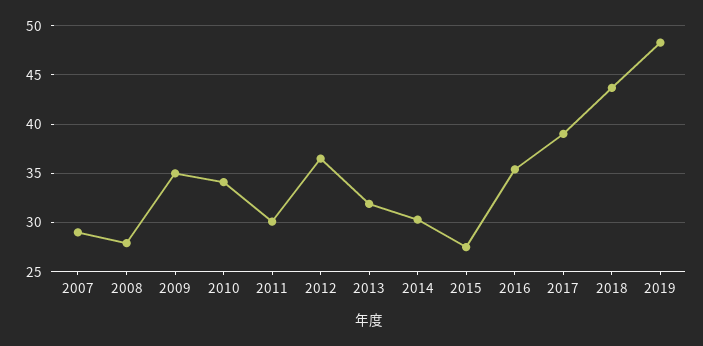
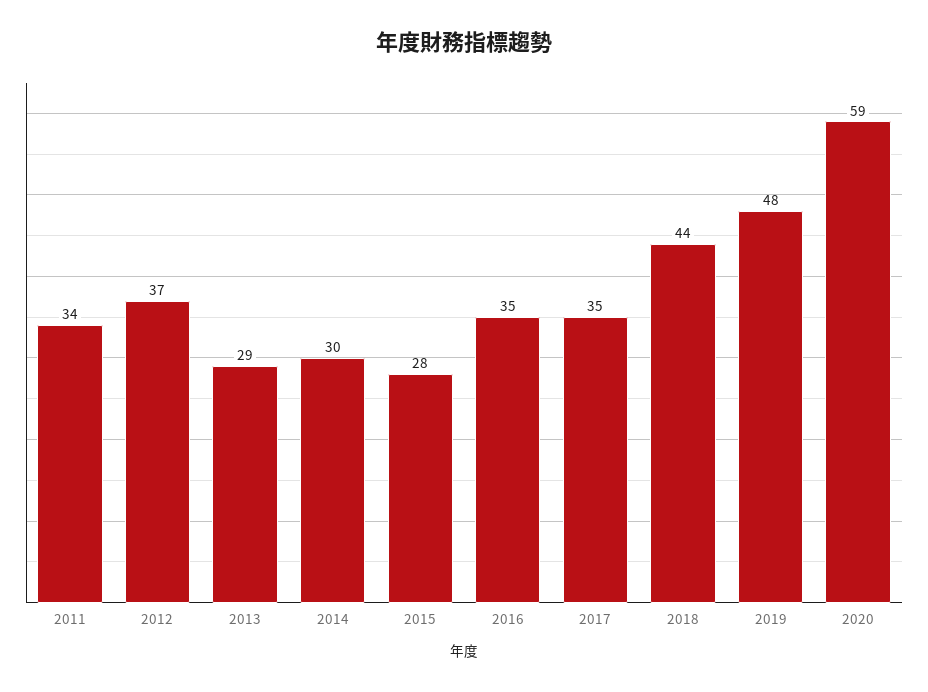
2007: 29 -> none
2008: 28 -> none
2009: 35 -> none
2010: 34 -> none
2011: 30 -> 34
2013: 32 -> 29
2017: 39 -> 35
2020: none -> 59

